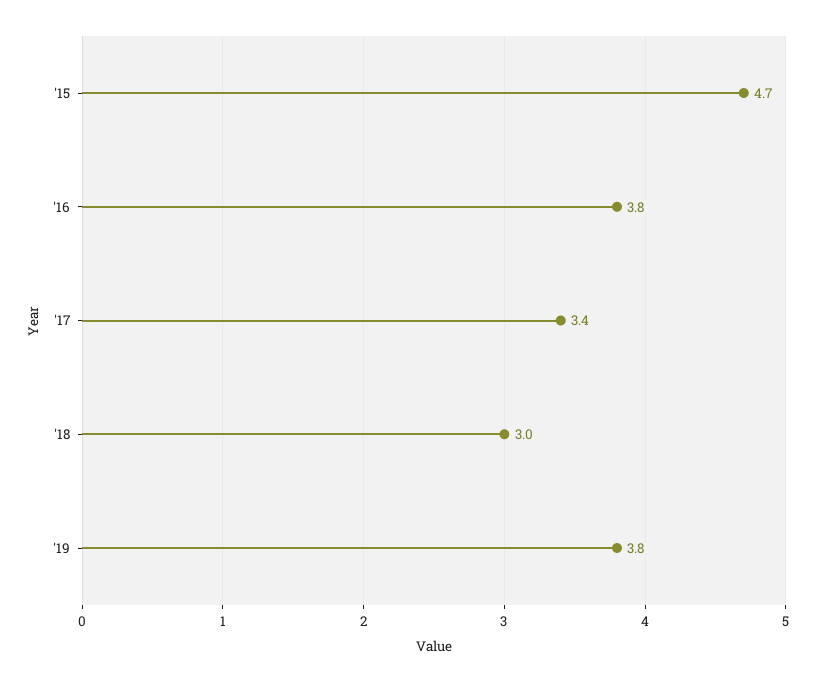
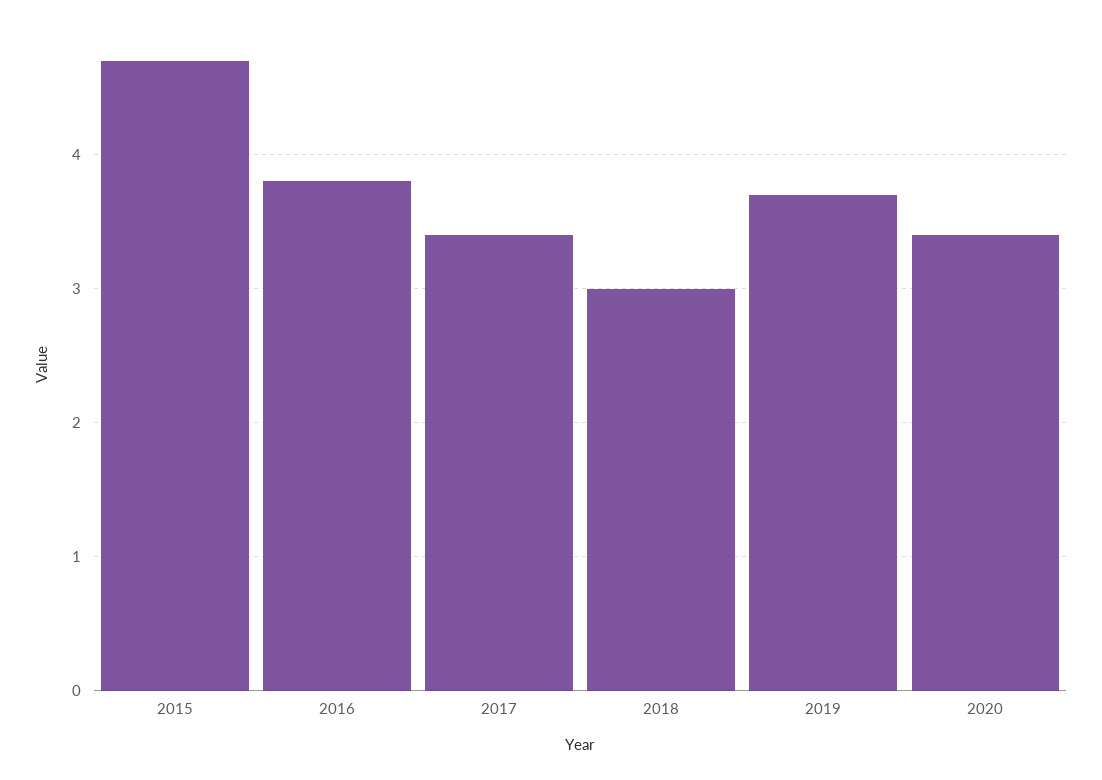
'19: 3.8 -> 3.7
2020: none -> 3.4

